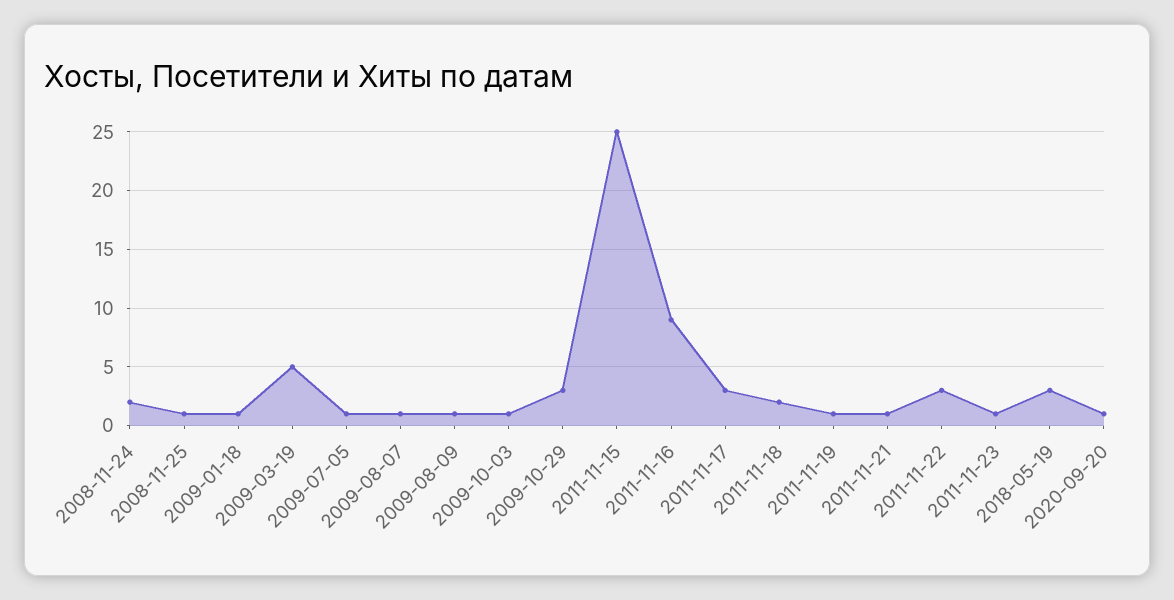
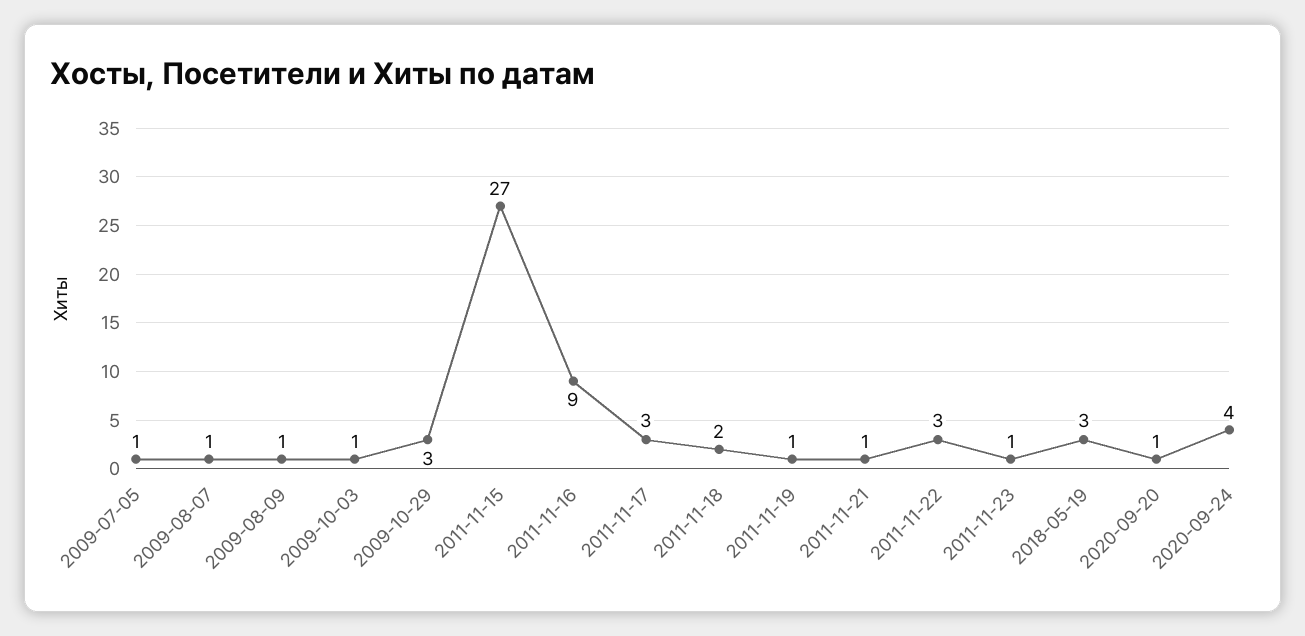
2008-11-24: 2 -> none
2008-11-25: 1 -> none
2009-01-18: 1 -> none
2009-03-19: 5 -> none
2011-11-15: 25 -> 27
2020-09-24: none -> 4

